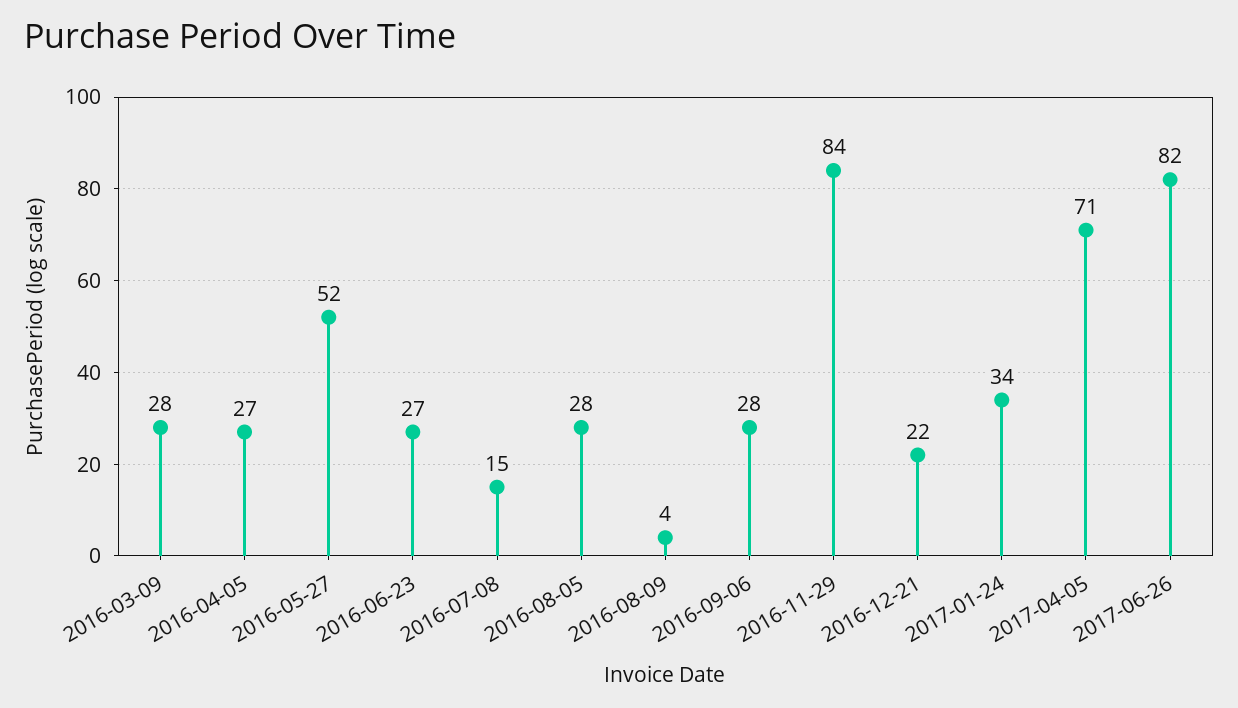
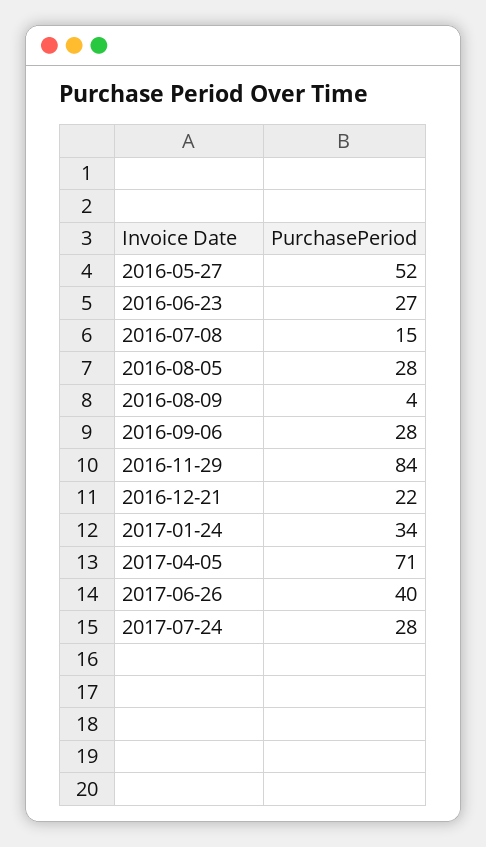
2016-03-09: 28 -> none
2016-04-05: 27 -> none
2017-06-26: 82 -> 40
2017-07-24: none -> 28

